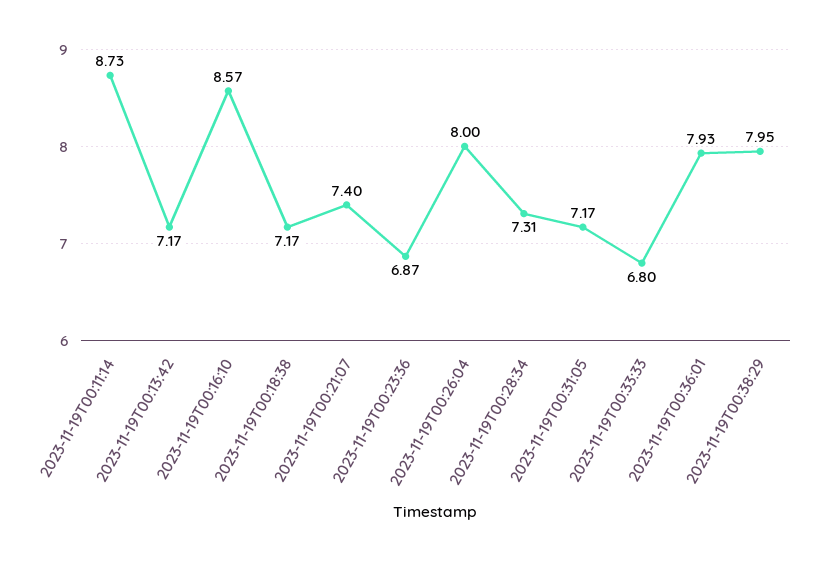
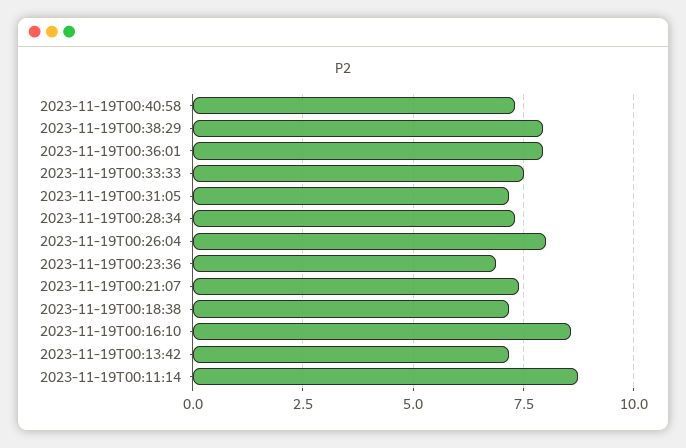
2023-11-19T00:33:33: 6.8 -> 7.5
2023-11-19T00:40:58: none -> 7.25

